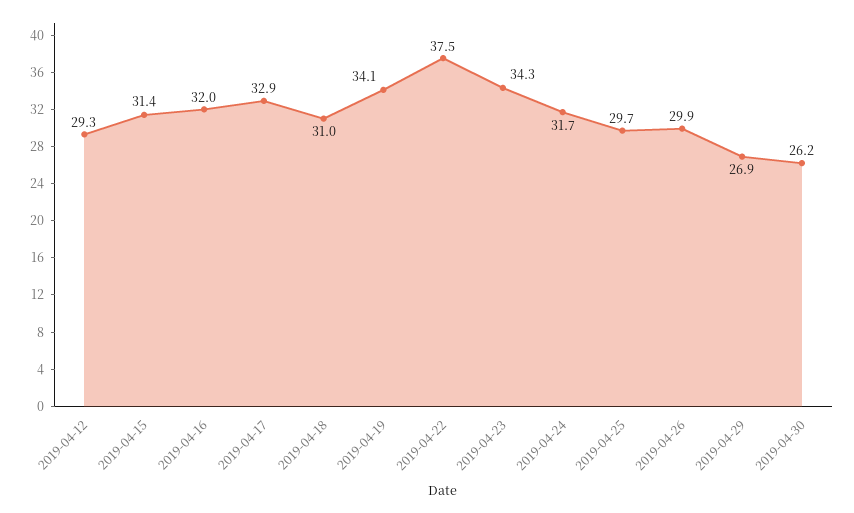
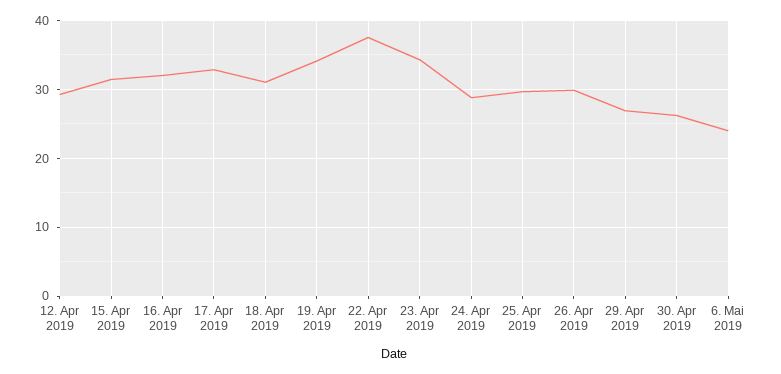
2019-04-24: 31.7 -> 29
6. Mai 2019: none -> 24

